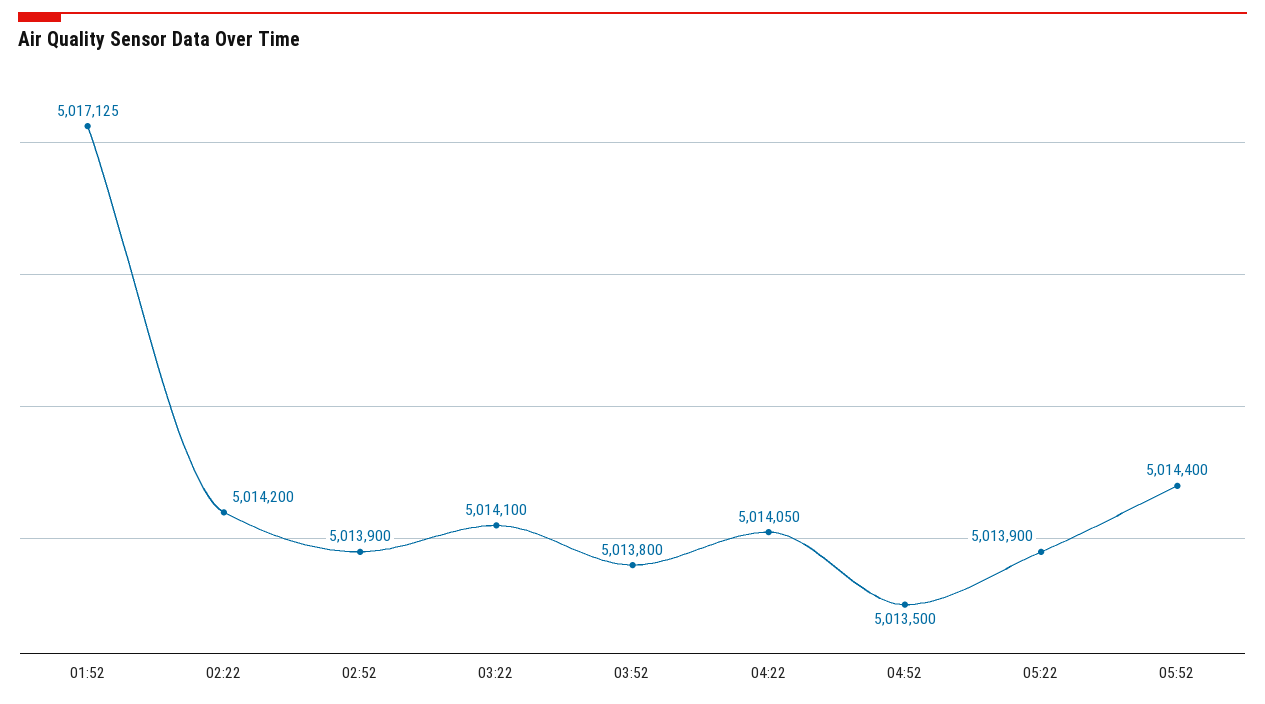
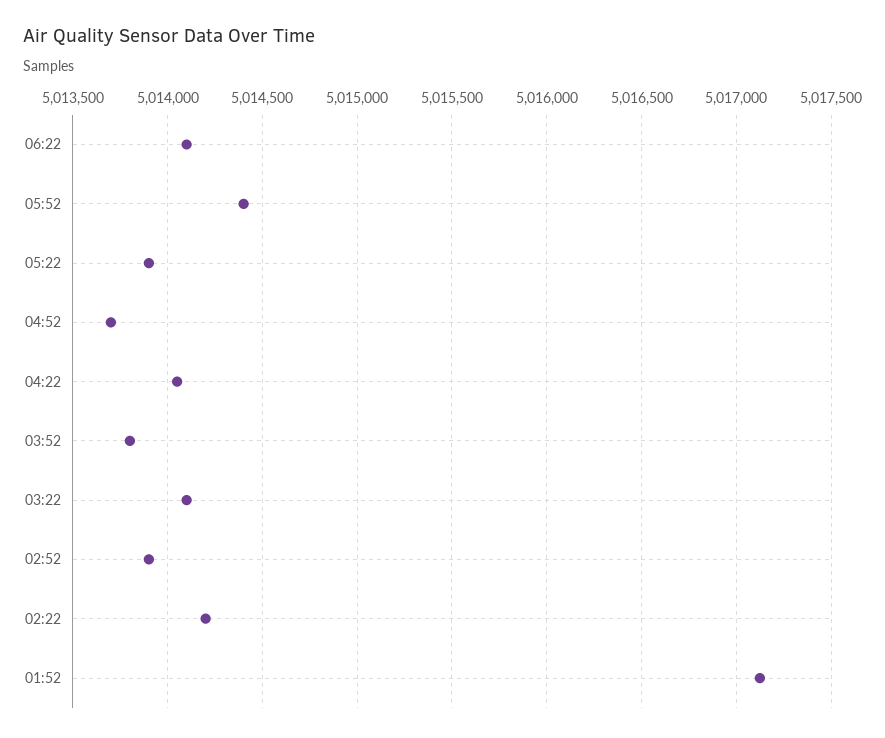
04:52: 5013500 -> 5013700
06:22: none -> 5014100

